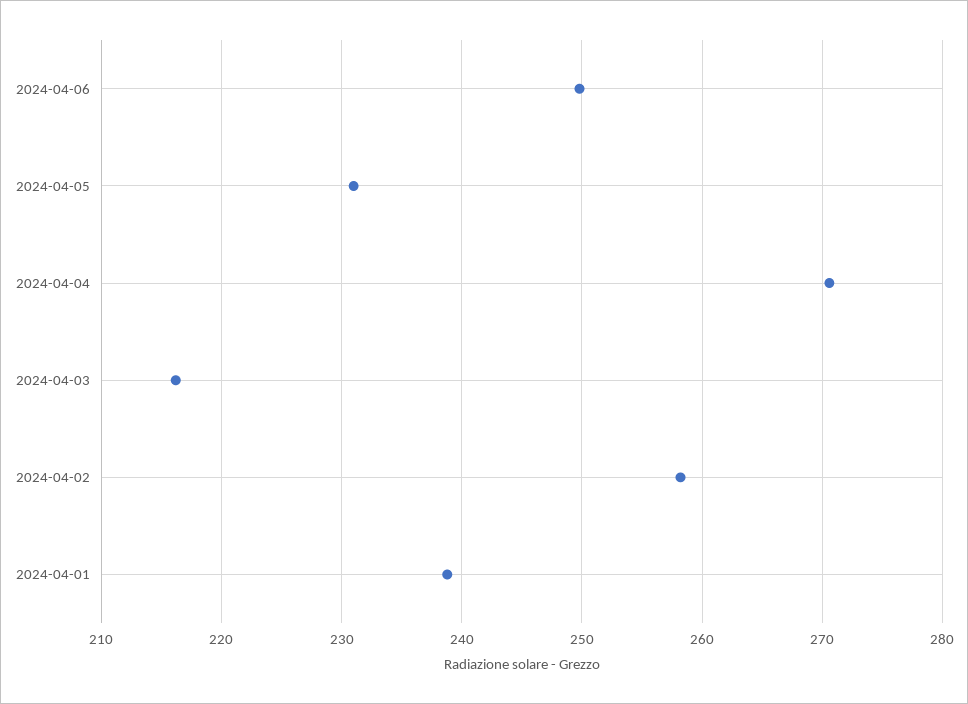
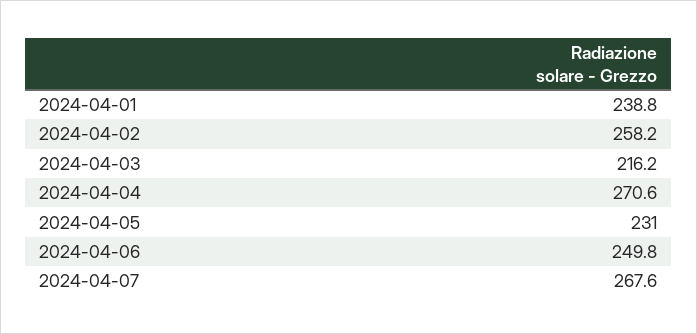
2024-04-07: none -> 267.6

